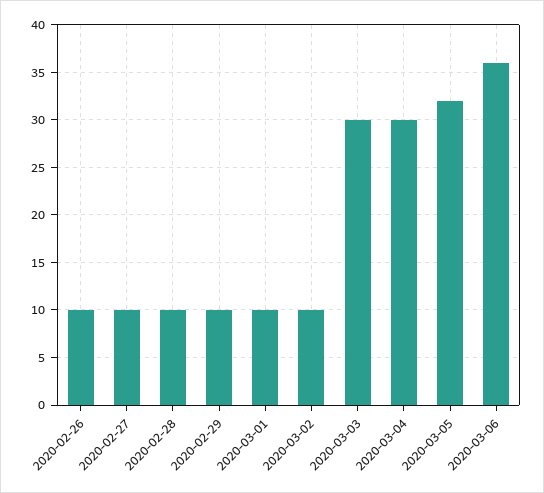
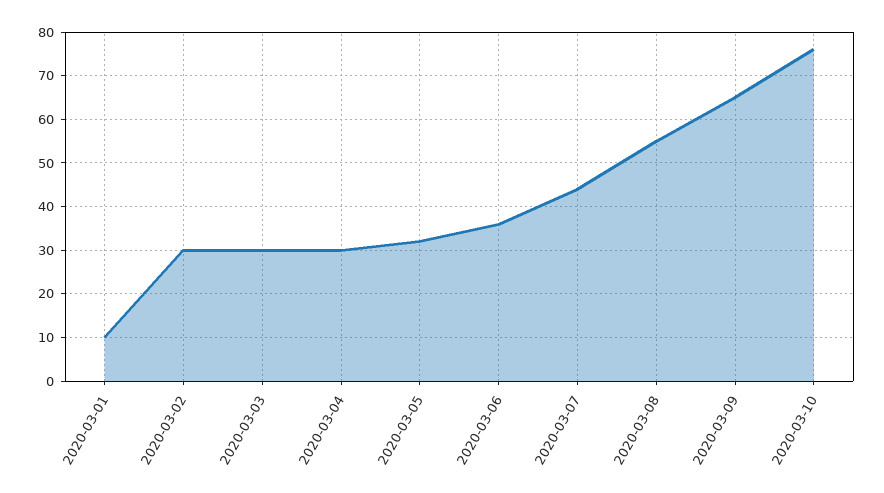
2020-02-26: 10 -> none
2020-02-27: 10 -> none
2020-02-28: 10 -> none
2020-02-29: 10 -> none
2020-03-02: 10 -> 30
2020-03-07: none -> 45
2020-03-08: none -> 55
2020-03-09: none -> 65
2020-03-10: none -> 75

